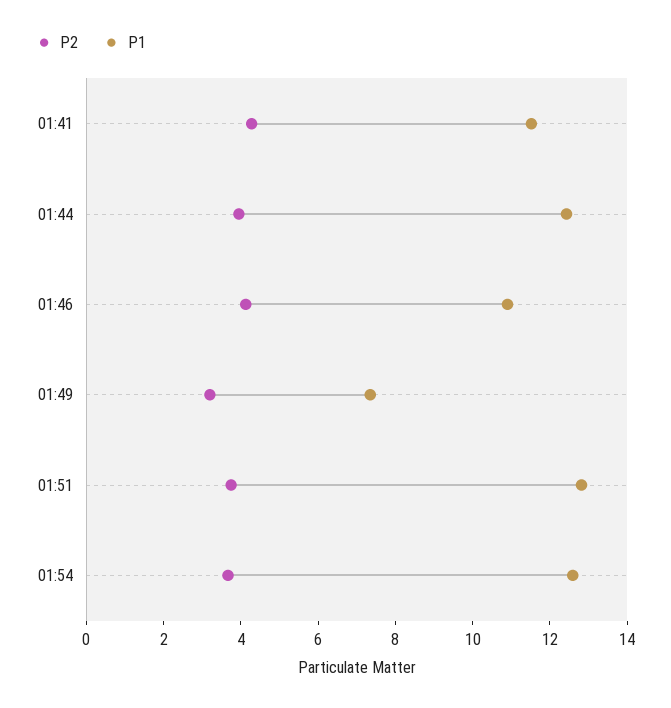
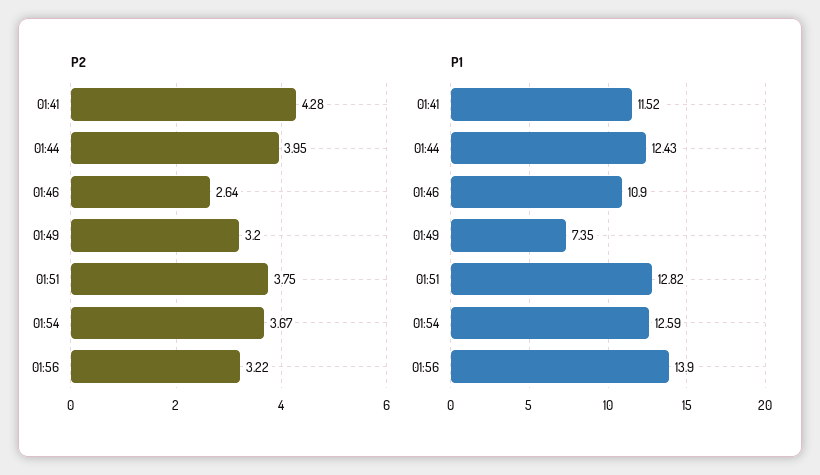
P2, 01:46: 4 -> 2.64
P2, 01:56: none -> 3.22
P1, 01:56: none -> 13.9

